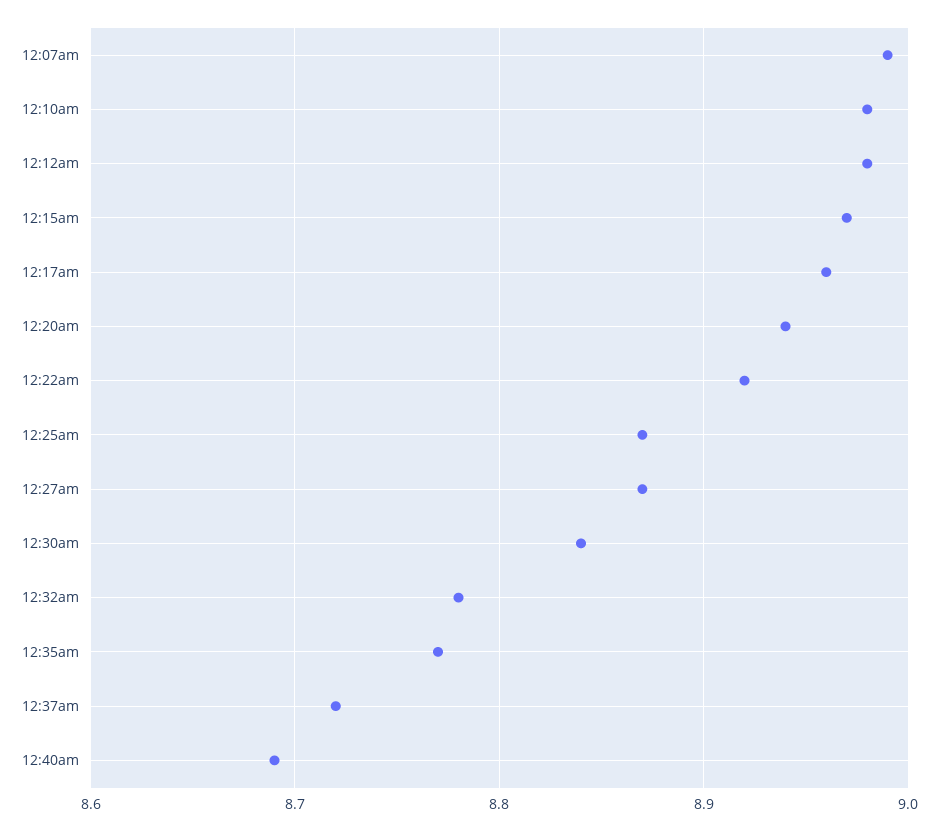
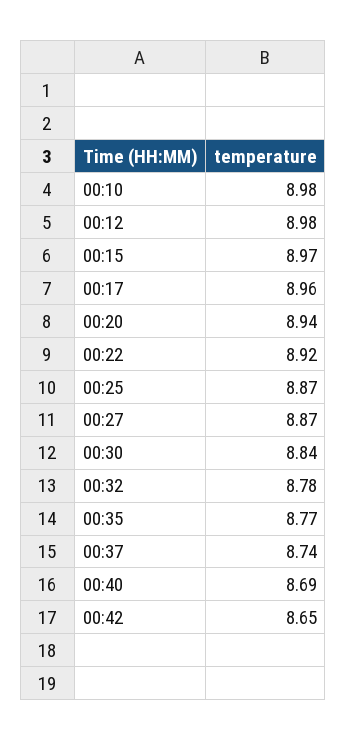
12:07am: 8.99 -> none
12:37am: 8.72 -> 8.74
00:42: none -> 8.65

